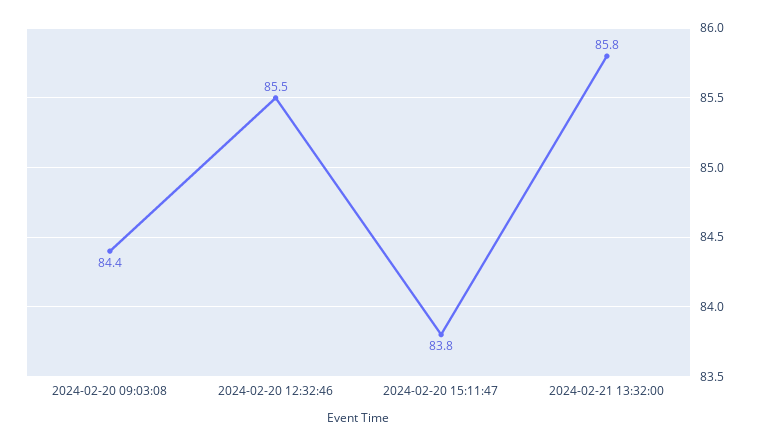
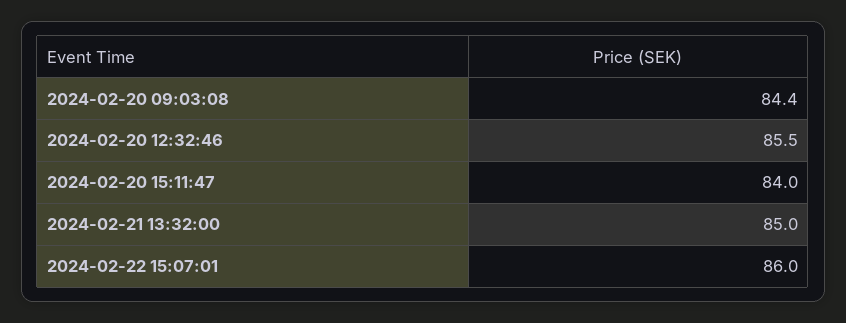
2024-02-20 15:11:47: 83.8 -> 84
2024-02-21 13:32:00: 85.8 -> 85
2024-02-22 15:07:01: none -> 86

